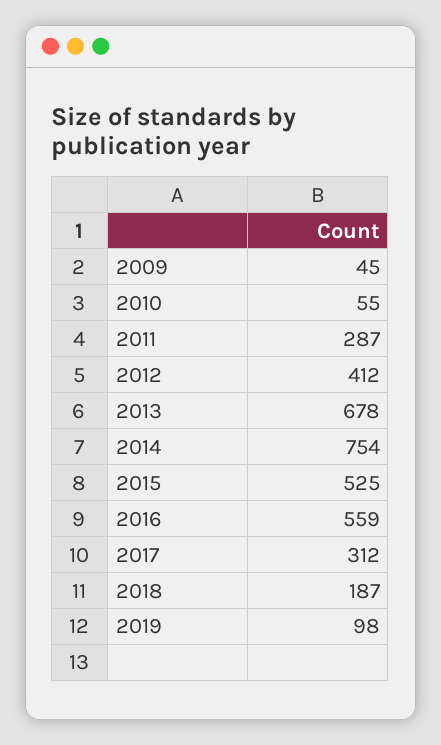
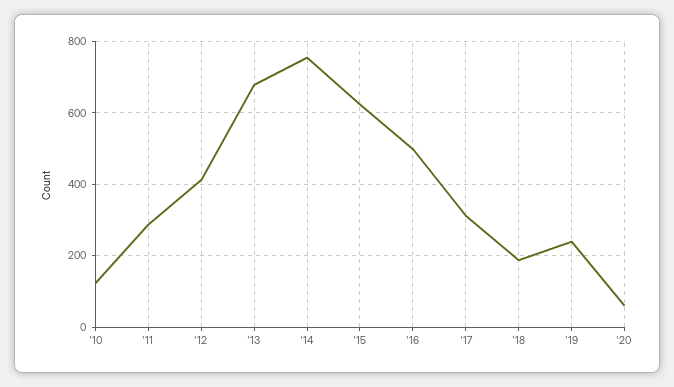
2009: 45 -> none
2010: 55 -> 120
2015: 525 -> 620
2016: 559 -> 500
2019: 98 -> 240
'20: none -> 60

